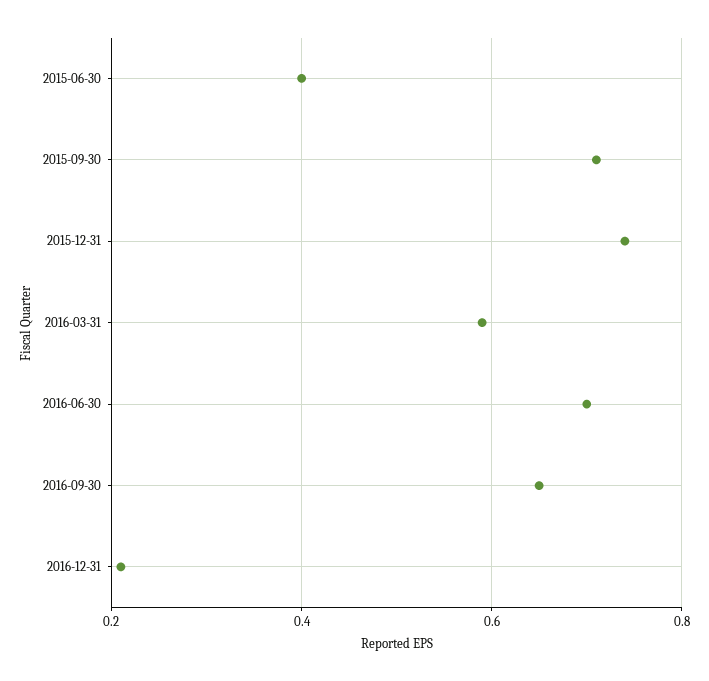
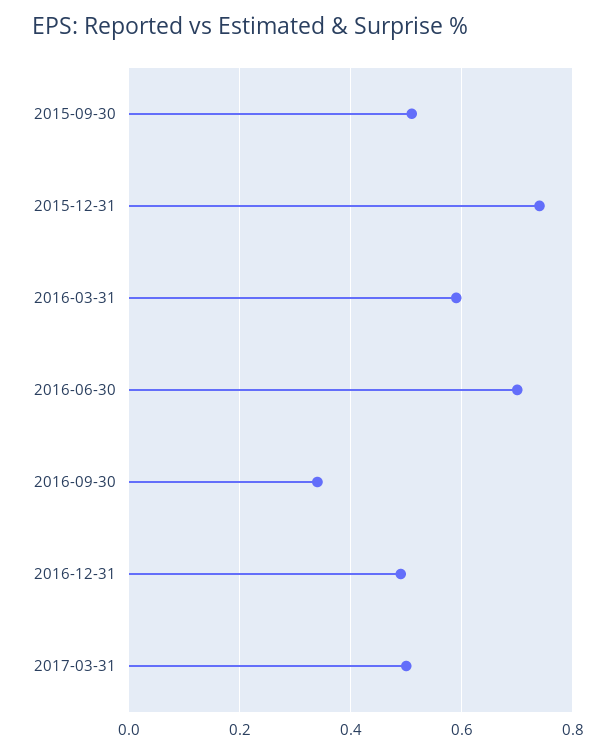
2015-06-30: 0.4 -> none
2015-09-30: 0.7 -> 0.5
2016-09-30: 0.65 -> 0.35
2016-12-31: 0.2 -> 0.5
2017-03-31: none -> 0.5

